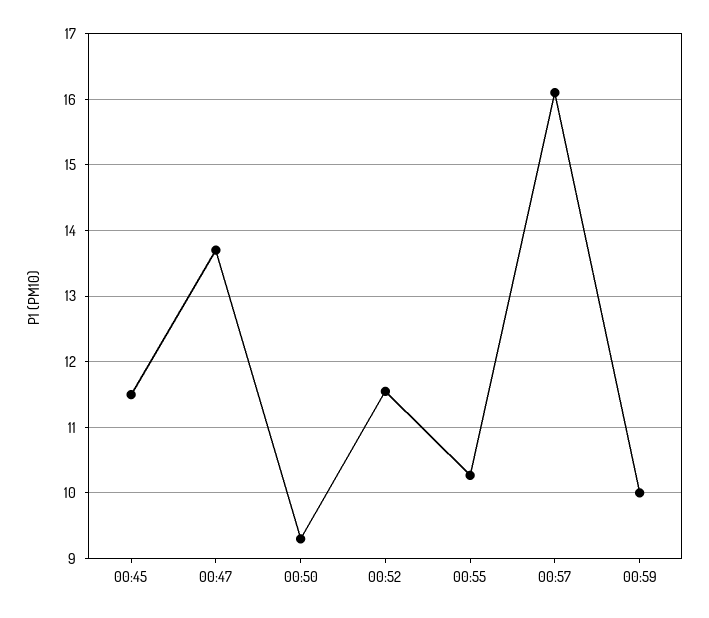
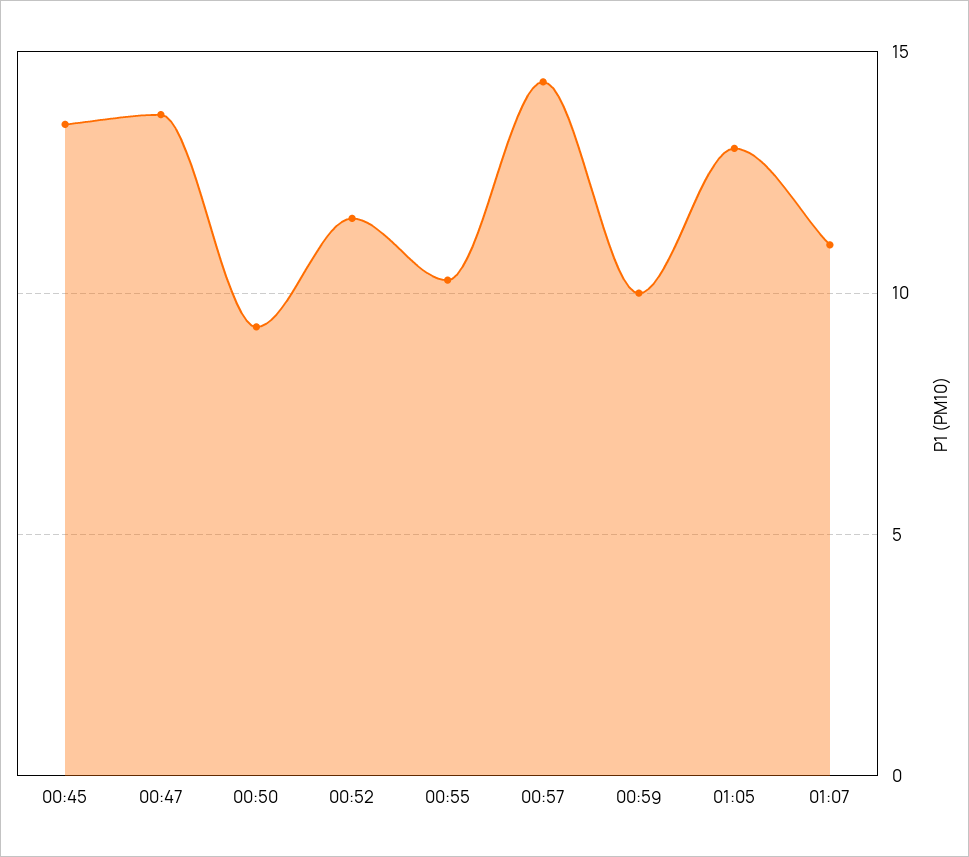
00:45: 11.5 -> 13.5
00:57: 16.1 -> 14.5
01:05: none -> 13
01:07: none -> 11

